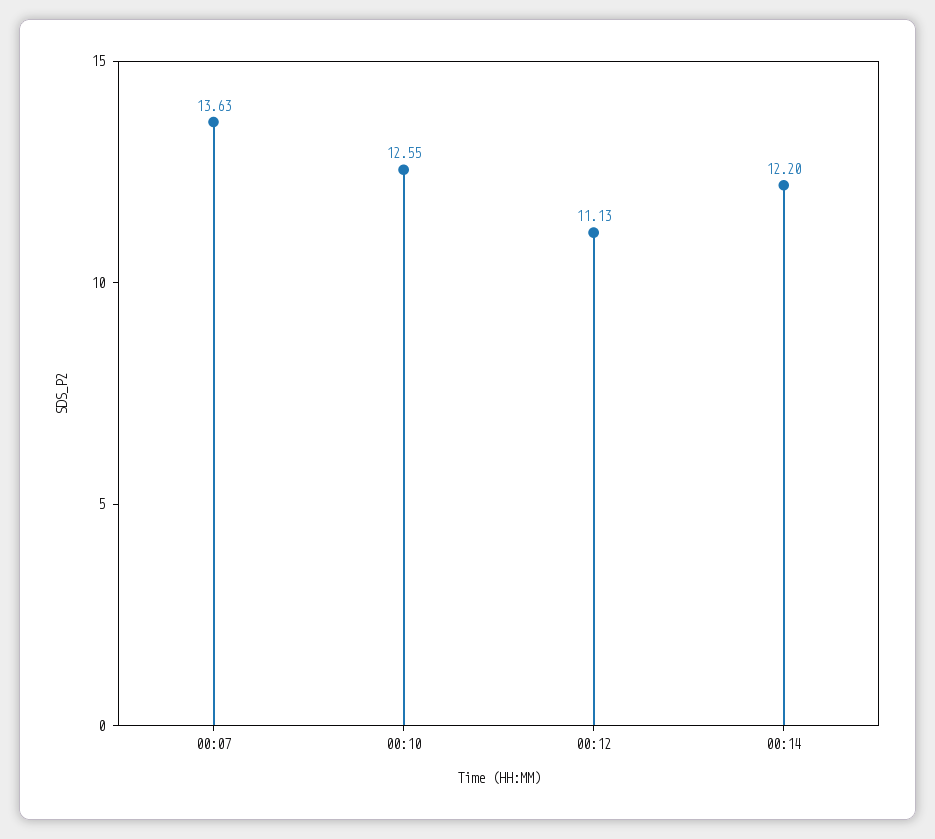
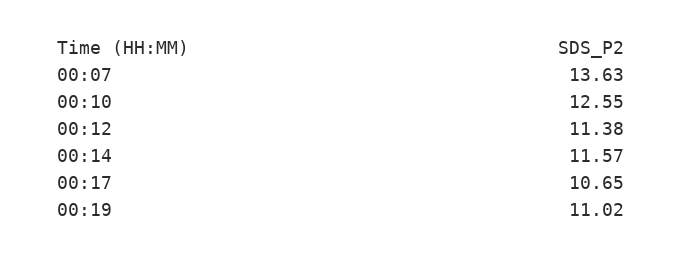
00:12: 11.13 -> 11.38
00:14: 12.2 -> 11.57
00:17: none -> 10.65
00:19: none -> 11.02

